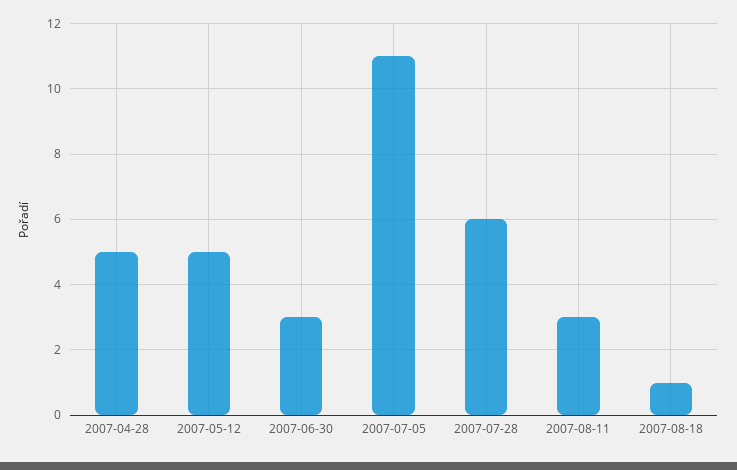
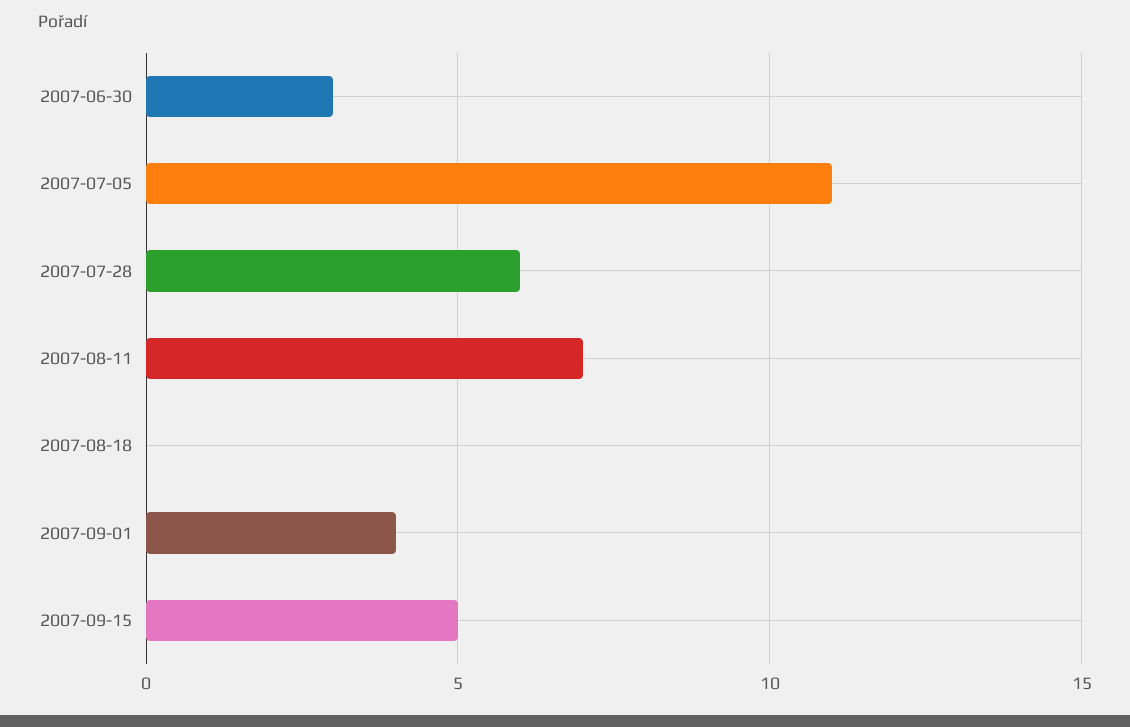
2007-04-28: 5 -> none
2007-05-12: 5 -> none
2007-08-11: 3 -> 7
2007-08-18: 1 -> 0
2007-09-01: none -> 4
2007-09-15: none -> 5

